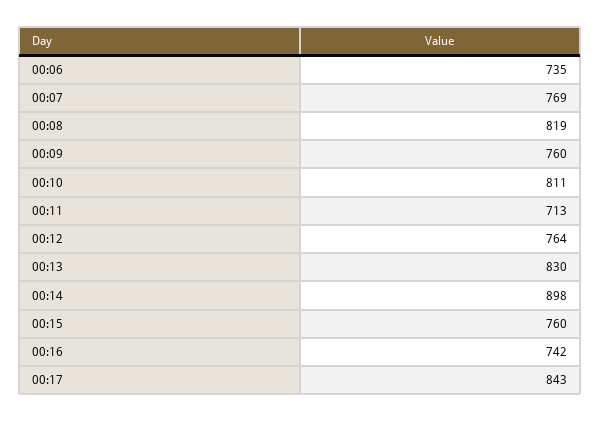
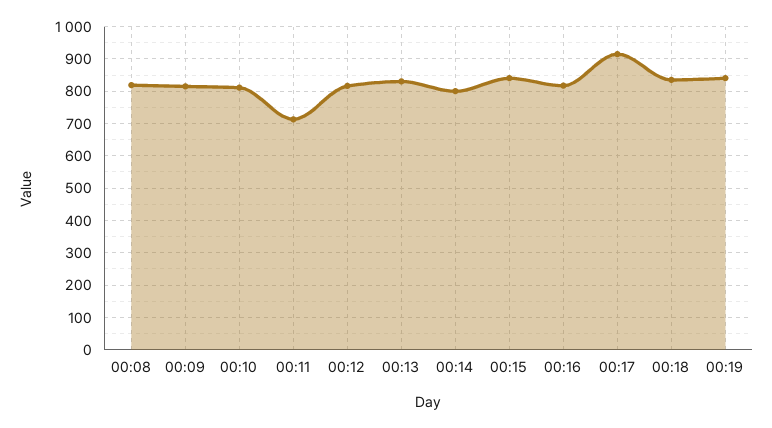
00:06: 735 -> none
00:07: 769 -> none
00:09: 760 -> 820
00:12: 764 -> 820
00:14: 898 -> 800
00:15: 760 -> 840
00:16: 742 -> 820
00:17: 843 -> 920
00:18: none -> 840
00:19: none -> 840

